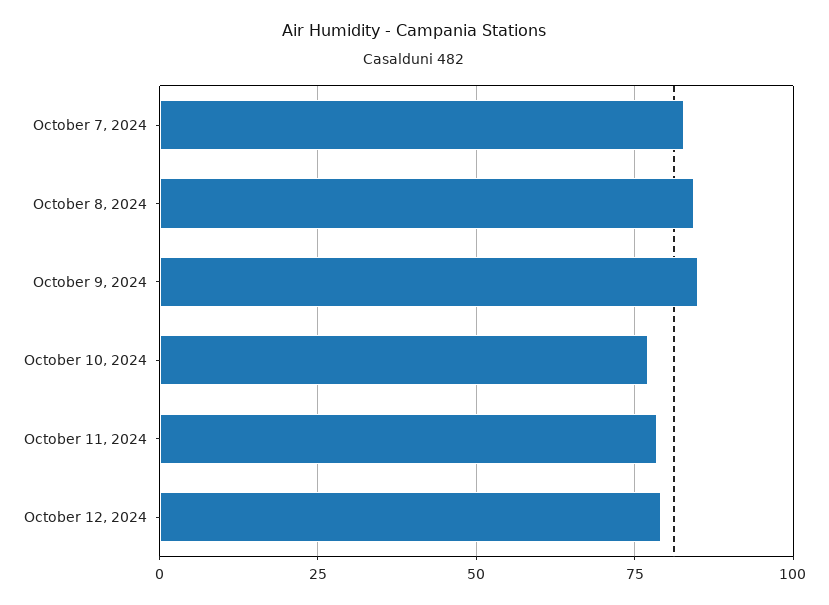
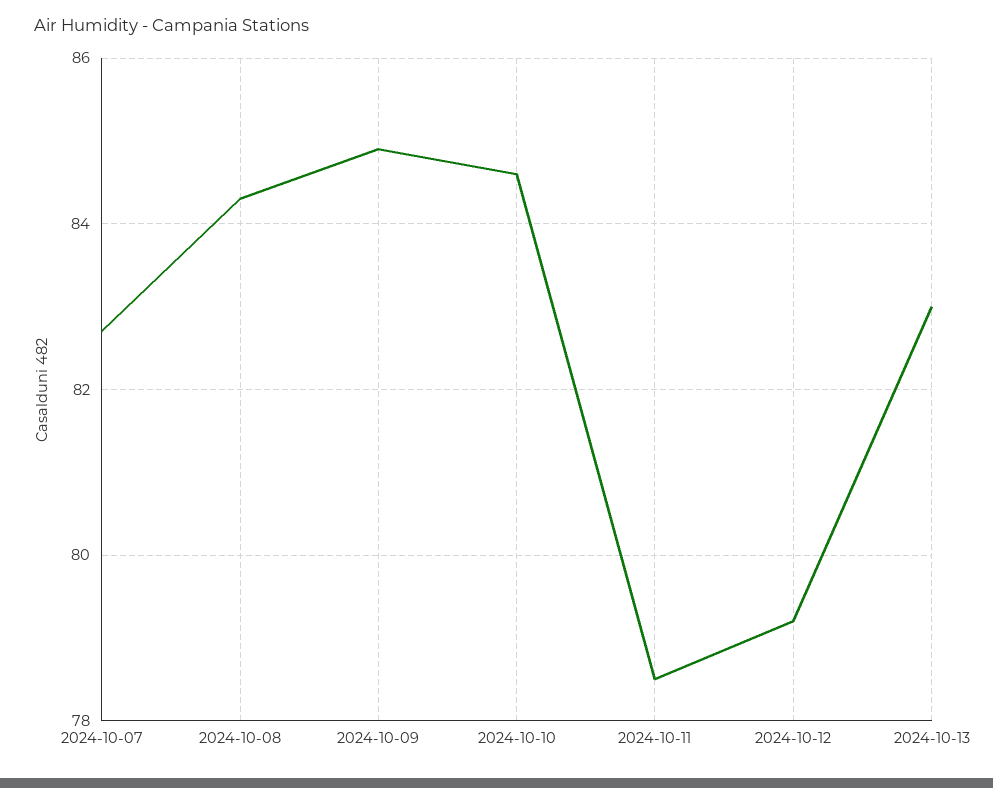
October 10, 2024: 77.5 -> 84.5
2024-10-13: none -> 83

